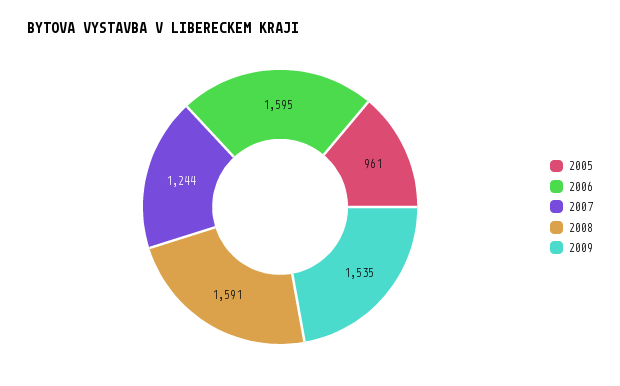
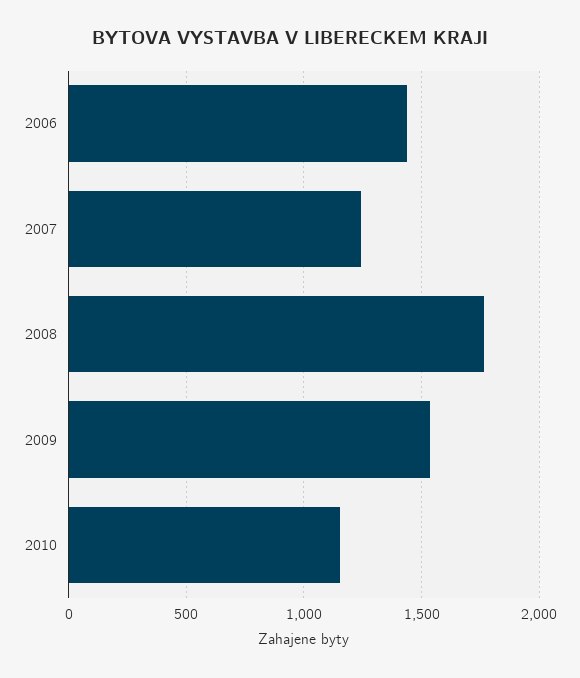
2005: 961 -> none
2006: 1595 -> 1450
2008: 1591 -> 1750
2010: none -> 1150

